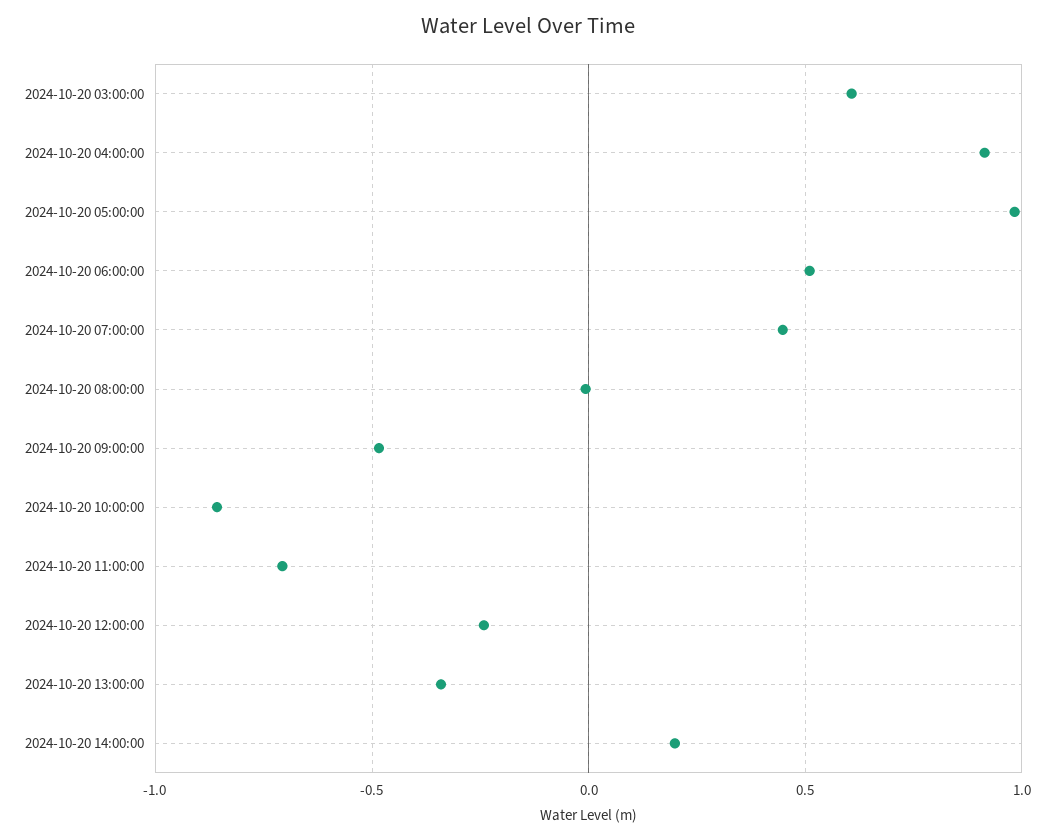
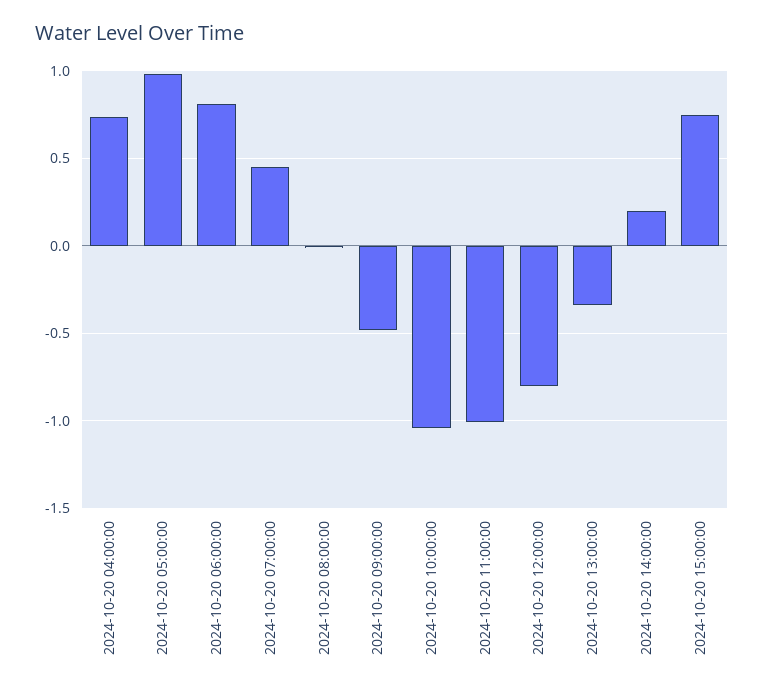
2024-10-20 03:00:00: 0.6 -> none
2024-10-20 04:00:00: 0.9 -> 0.75
2024-10-20 06:00:00: 0.5 -> 0.8
2024-10-20 10:00:00: -0.85 -> -1.05
2024-10-20 11:00:00: -0.7 -> -1
2024-10-20 12:00:00: -0.25 -> -0.8
2024-10-20 15:00:00: none -> 0.75

